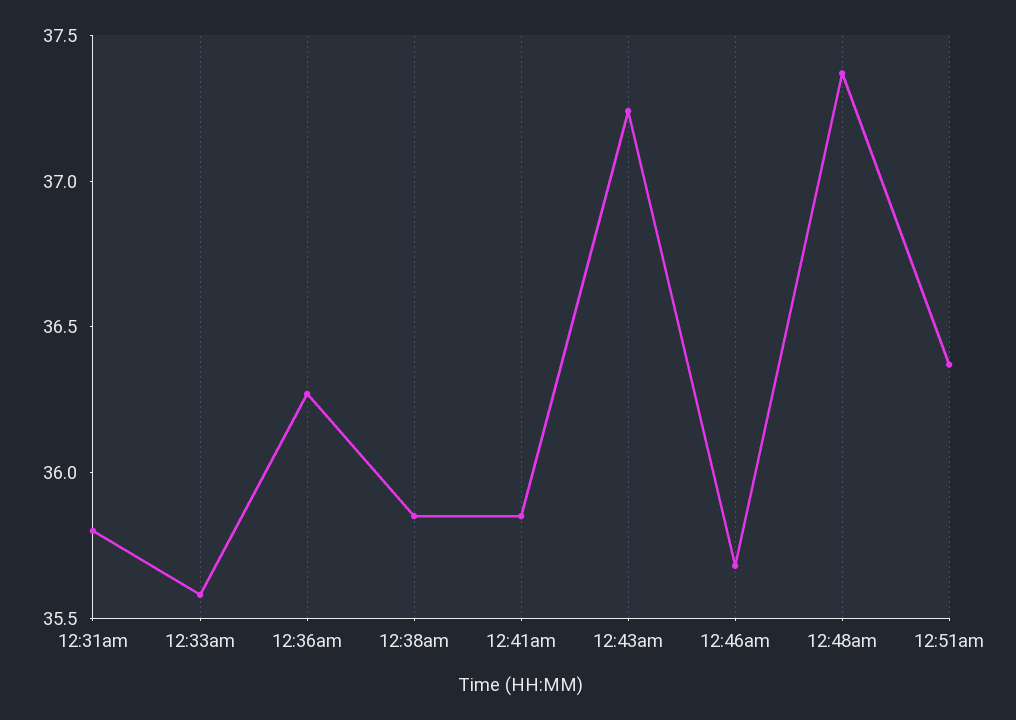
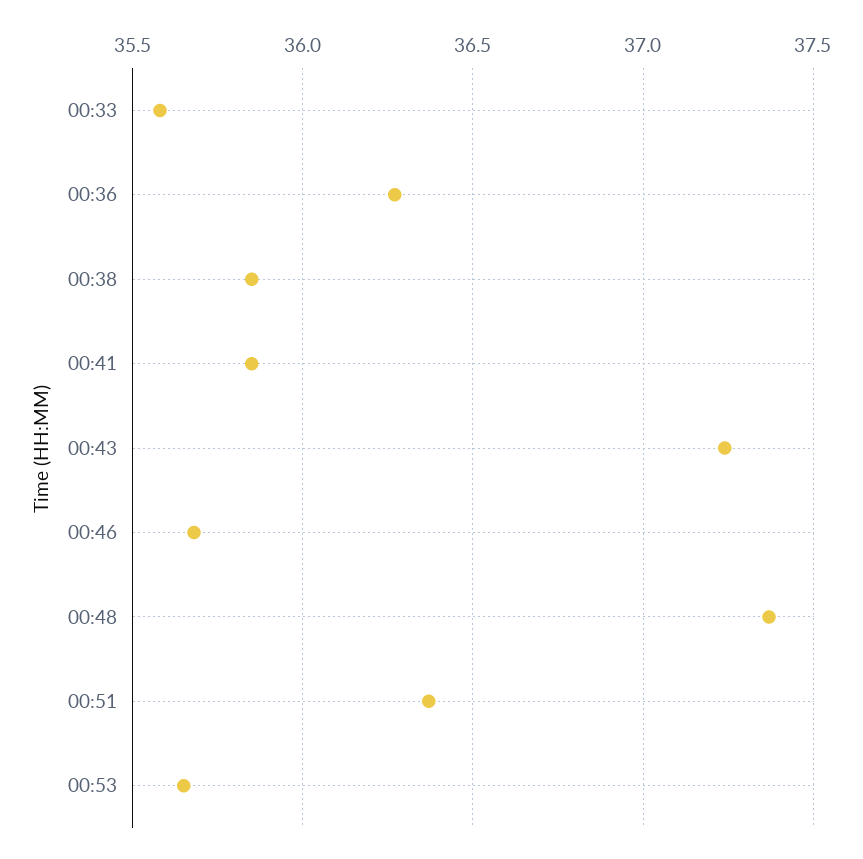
12:31am: 35.8 -> none
00:53: none -> 35.65

